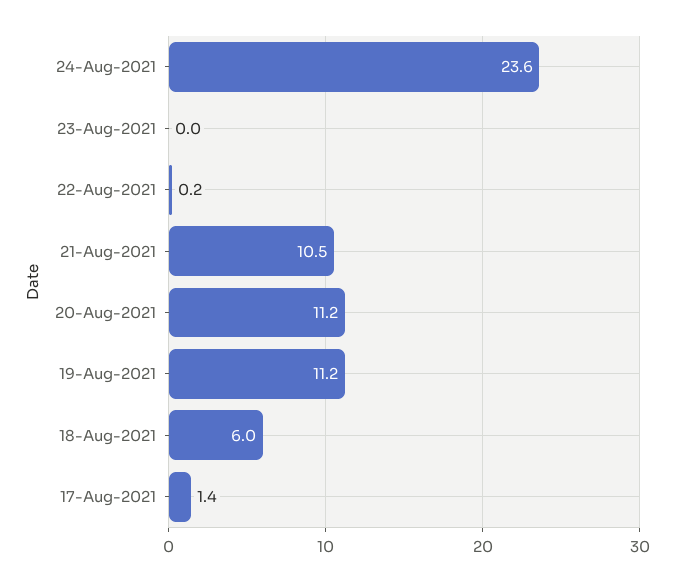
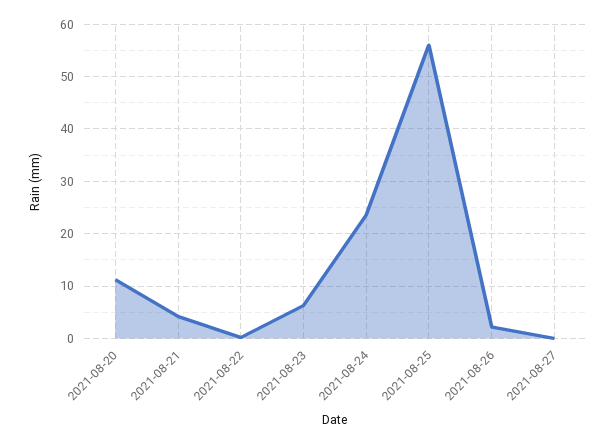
23-Aug-2021: 0 -> 6
21-Aug-2021: 10.5 -> 4
19-Aug-2021: 11.2 -> none
18-Aug-2021: 6 -> none
17-Aug-2021: 1.4 -> none
2021-08-25: none -> 56
2021-08-26: none -> 2
2021-08-27: none -> 0

